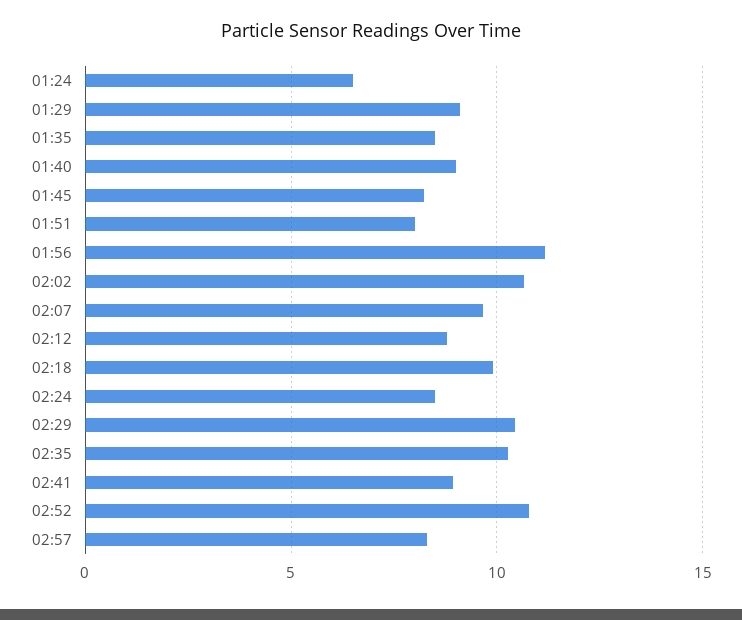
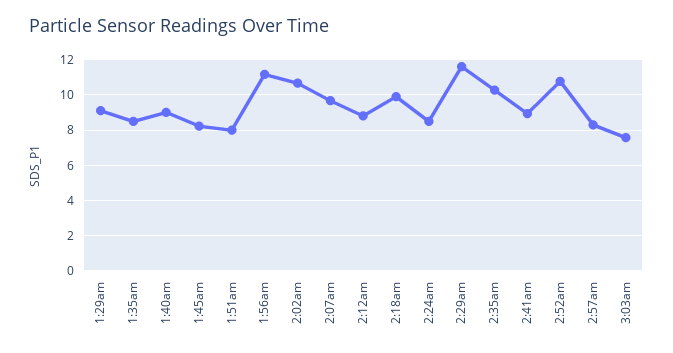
01:24: 6.5 -> none
02:29: 10.5 -> 11.5
3:03am: none -> 7.5

